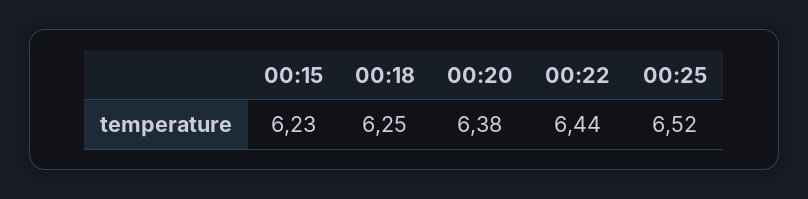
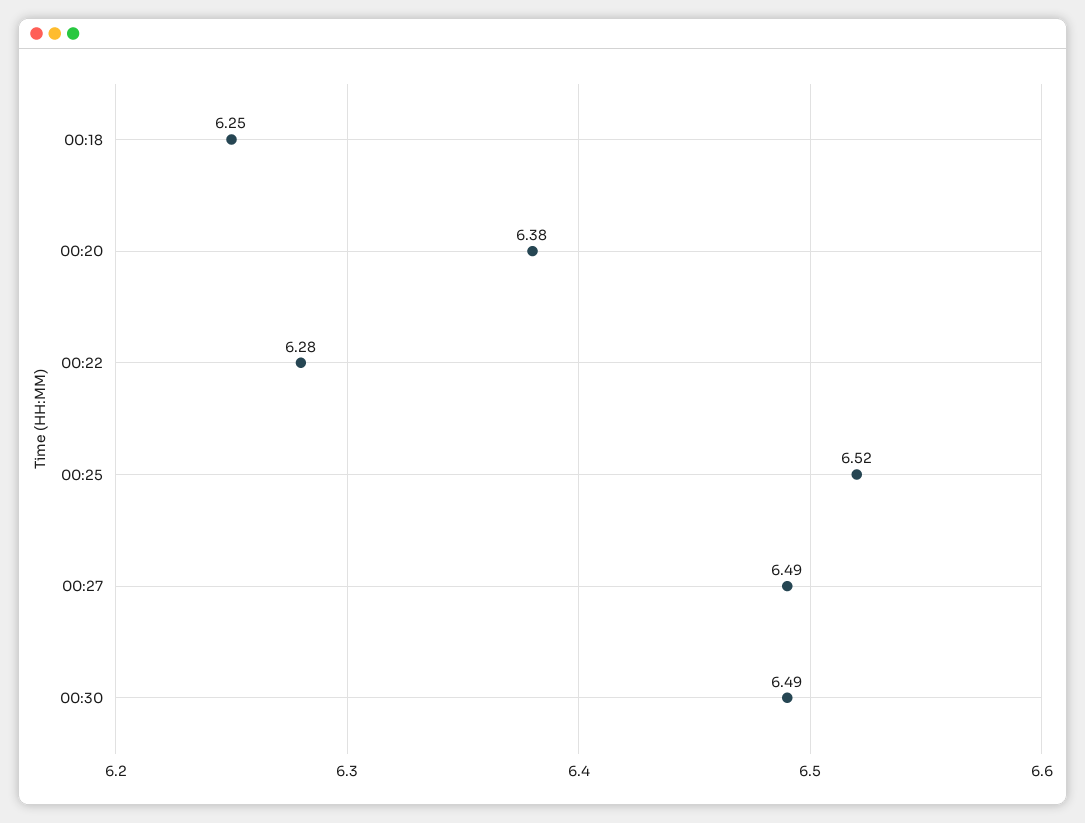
00:15: 6.23 -> none
00:22: 6.44 -> 6.28
00:27: none -> 6.49
00:30: none -> 6.49

